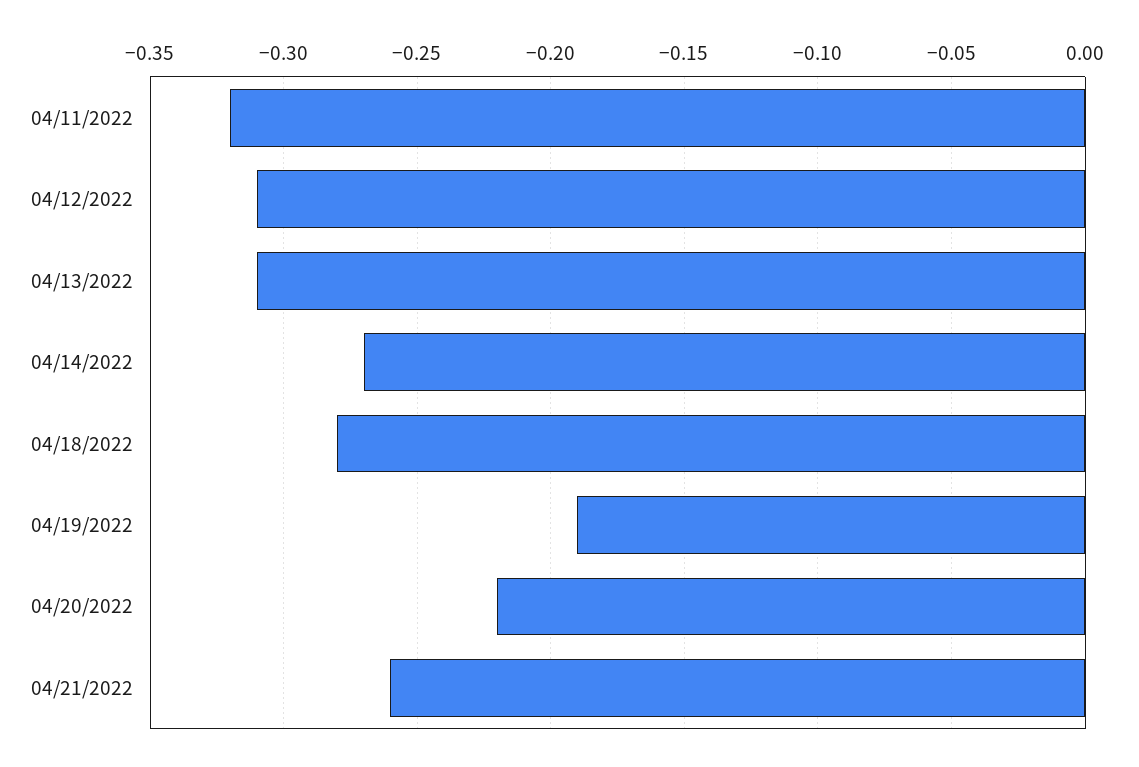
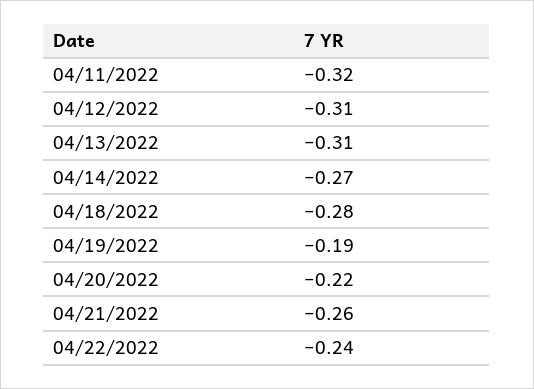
04/22/2022: none -> -0.24

